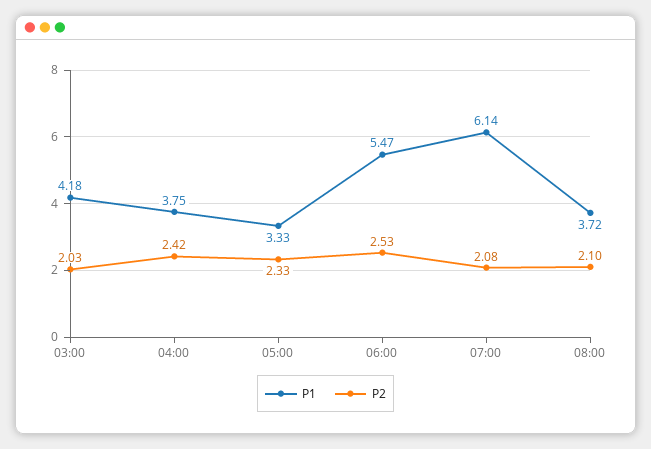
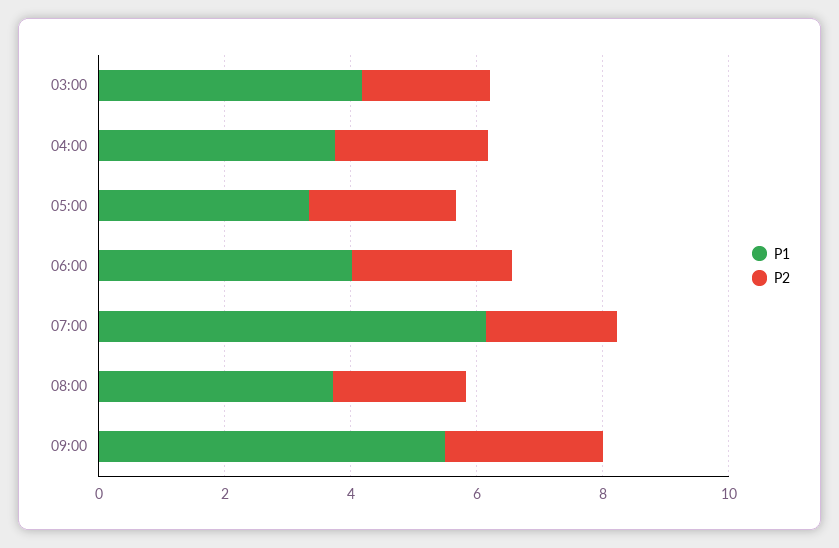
P1, 06:00: 5.47 -> 4
P1, 09:00: none -> 5.5
P2, 09:00: none -> 2.5

